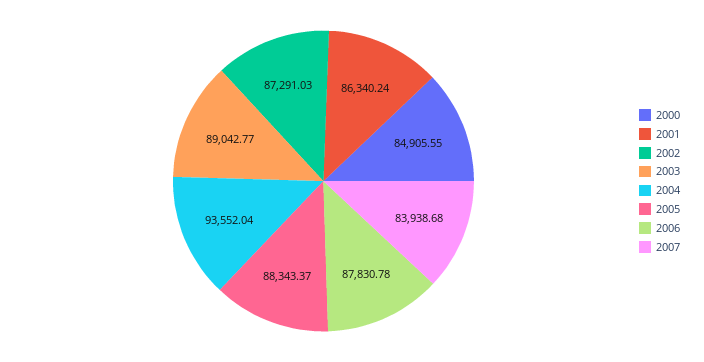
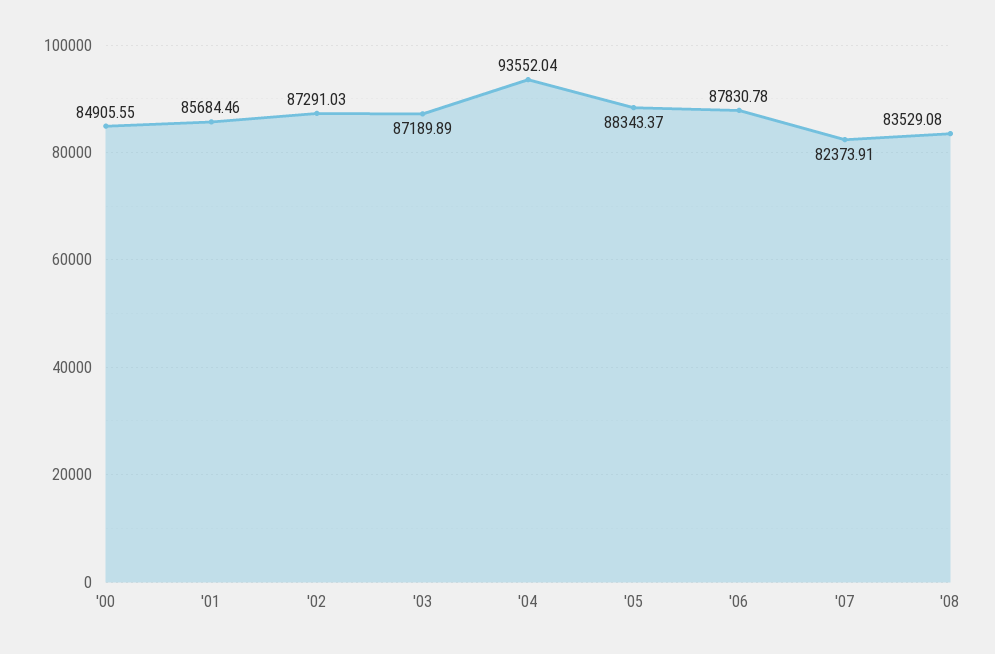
2001: 86340.24 -> 85684.46
2003: 89042.77 -> 87189.89
2007: 83938.68 -> 82373.91
'08: none -> 83529.08

